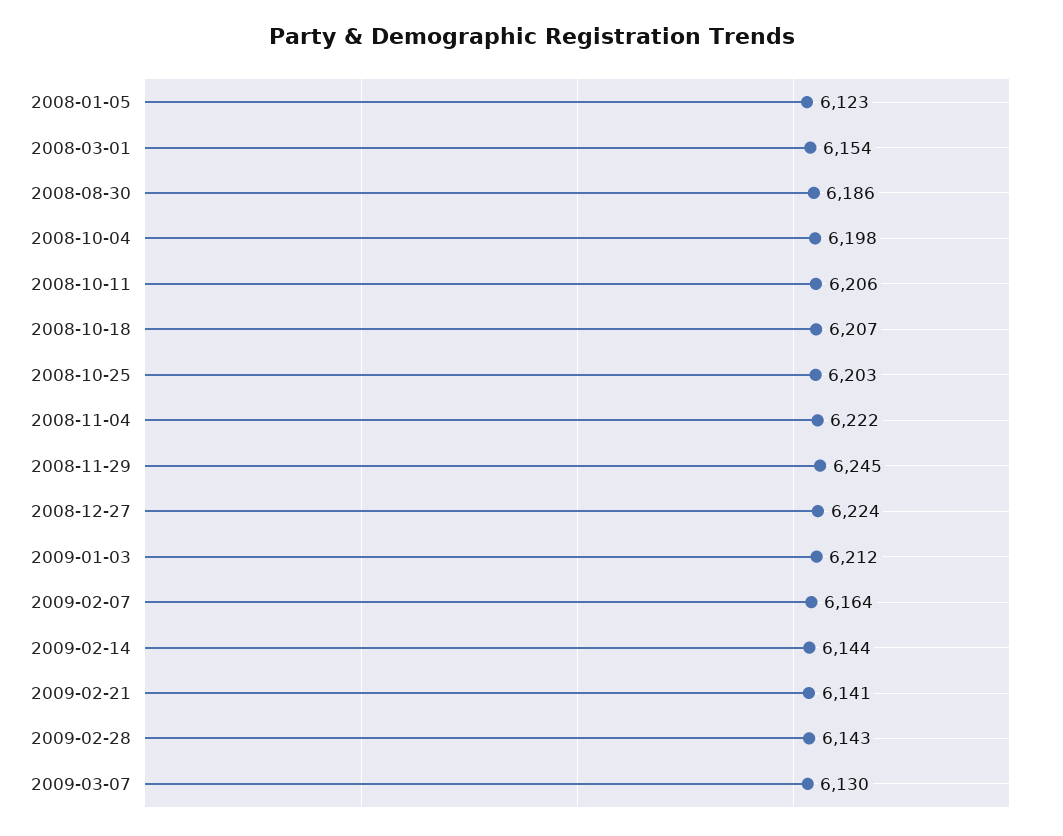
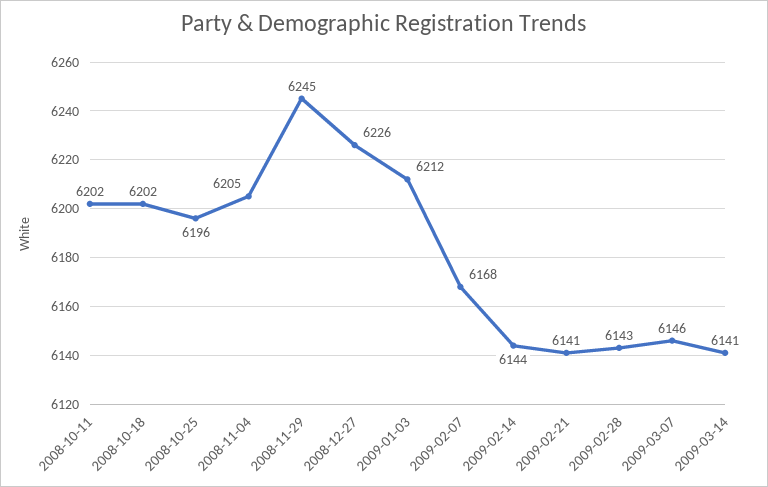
2008-01-05: 6123 -> none
2008-03-01: 6154 -> none
2008-08-30: 6186 -> none
2008-10-04: 6198 -> none
2008-10-11: 6206 -> 6202
2008-10-18: 6207 -> 6202
2008-10-25: 6203 -> 6196
2008-11-04: 6222 -> 6205
2008-12-27: 6224 -> 6226
2009-02-07: 6164 -> 6168
2009-03-07: 6130 -> 6146
2009-03-14: none -> 6141

